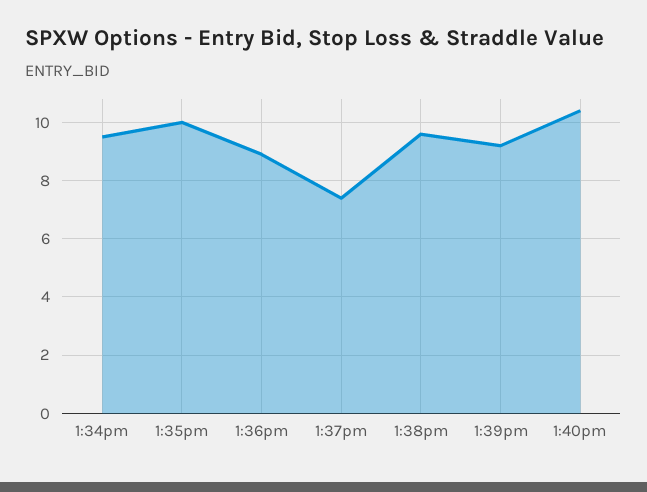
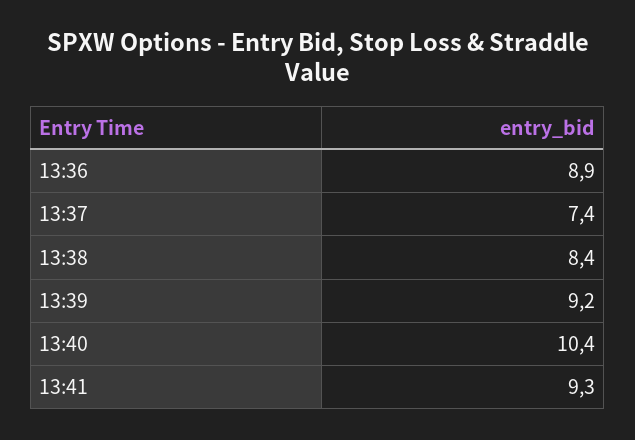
1:34pm: 9.5 -> none
1:35pm: 10 -> none
1:38pm: 9.5 -> 8.4
13:41: none -> 9.3

